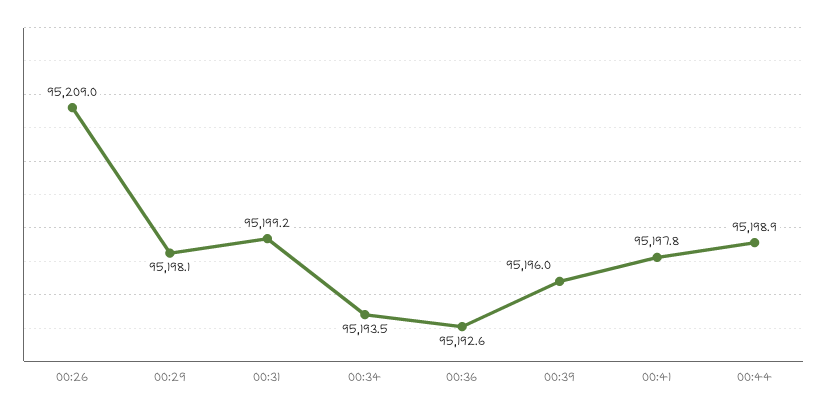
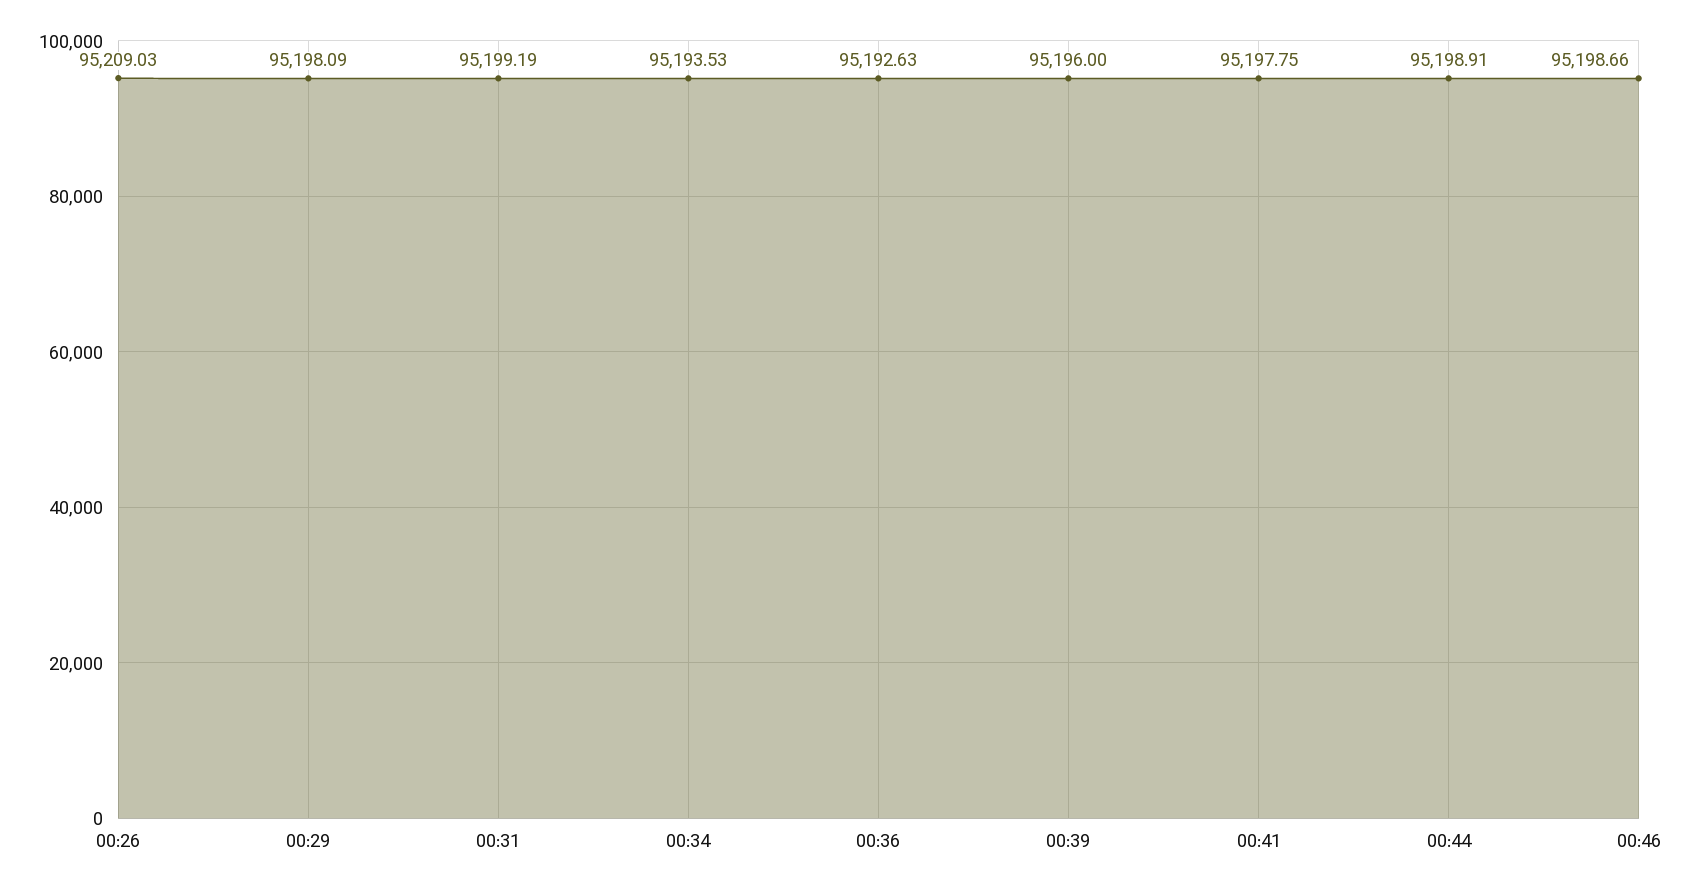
00:46: none -> 95198.66

